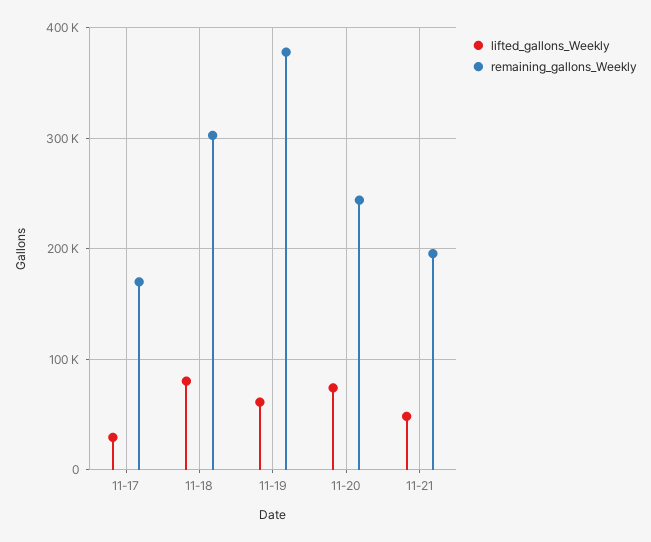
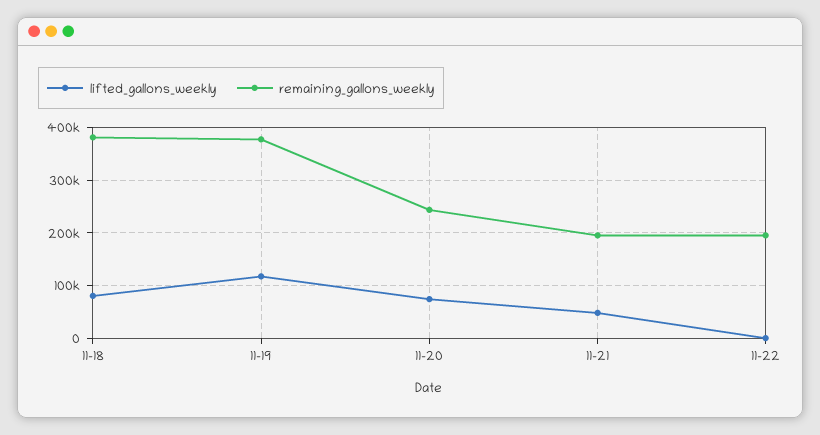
lifted_gallons_Weekly, 11-17: 30000 -> none
remaining_gallons_Weekly, 11-17: 170000 -> none
remaining_gallons_Weekly, 11-18: 300000 -> 380000
lifted_gallons_Weekly, 11-19: 60000 -> 120000
lifted_gallons_Weekly, 11-22: none -> 0
remaining_gallons_Weekly, 11-22: none -> 200000

